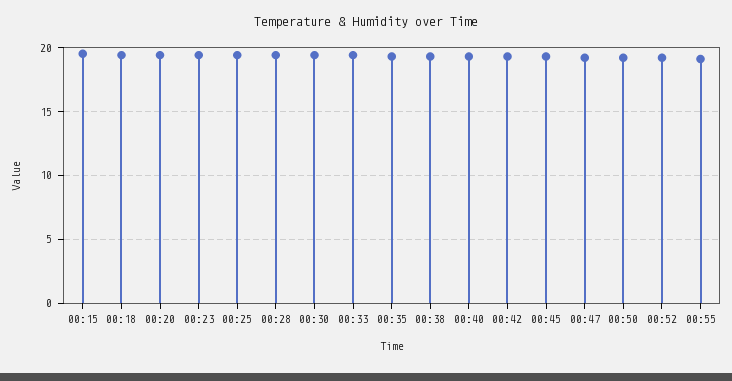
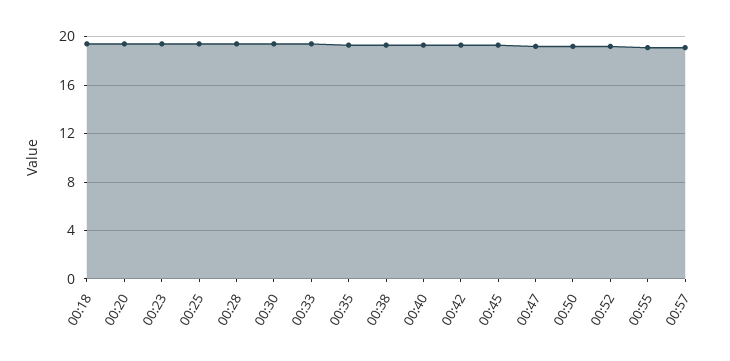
00:15: 19.5 -> none
00:57: none -> 19

